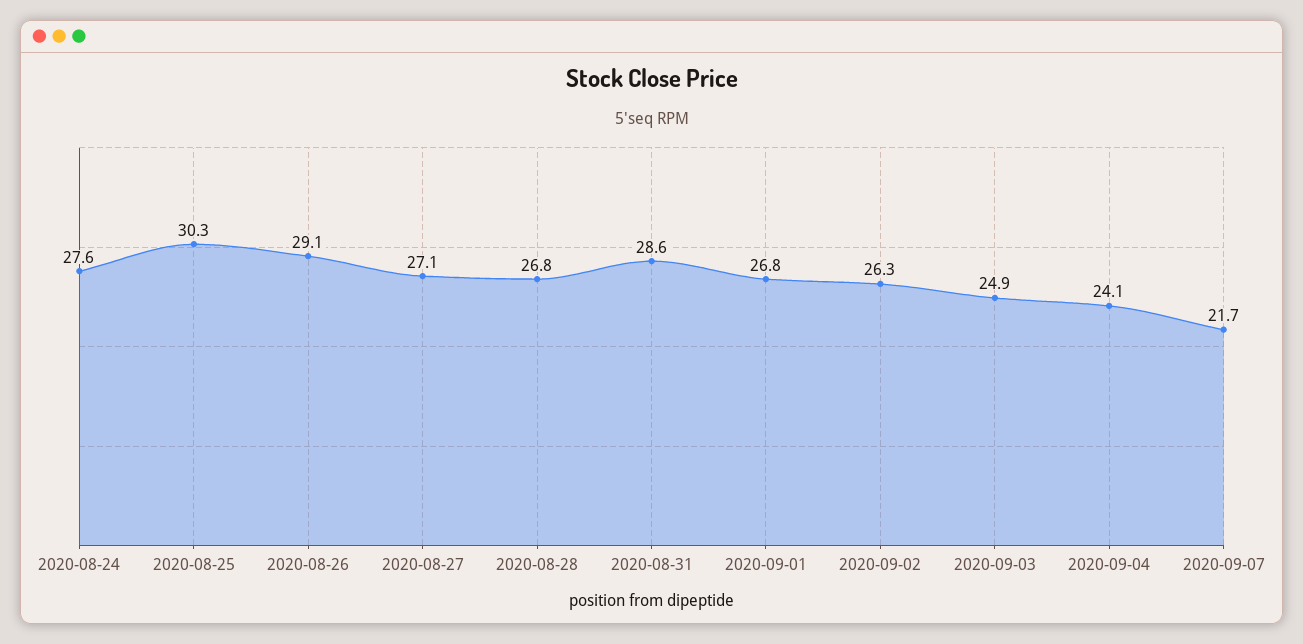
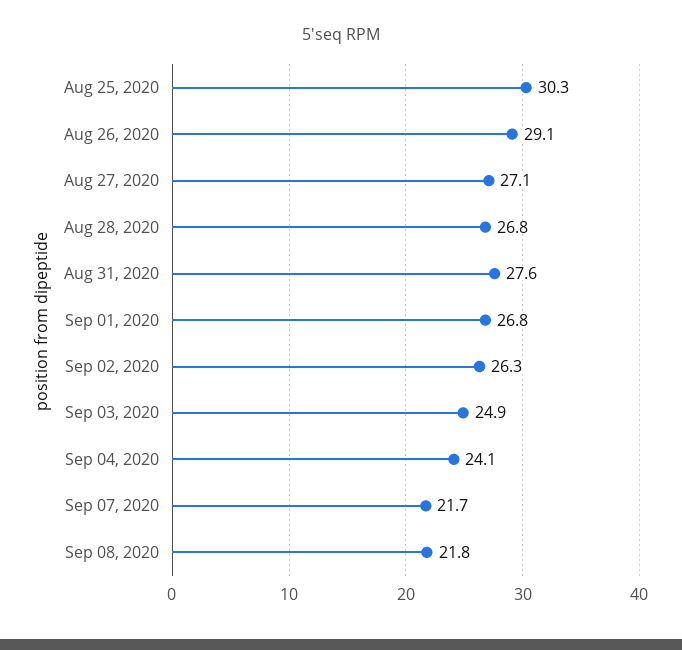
2020-08-24: 27.6 -> none
2020-08-31: 28.6 -> 27.6
Sep 08, 2020: none -> 21.8

